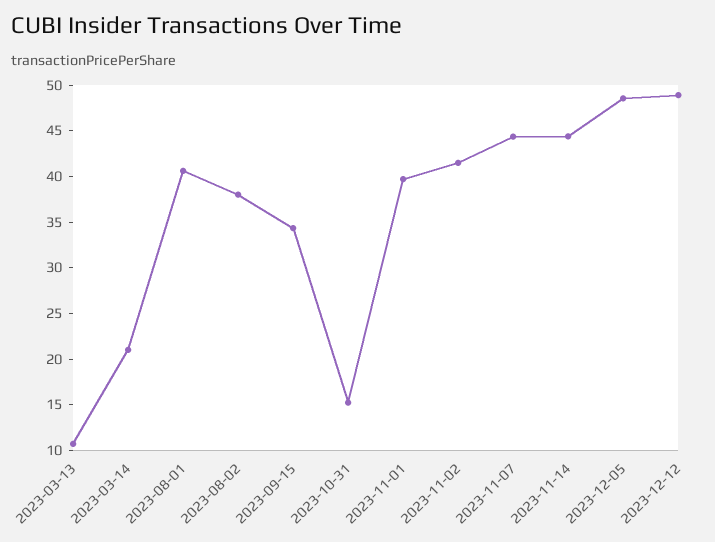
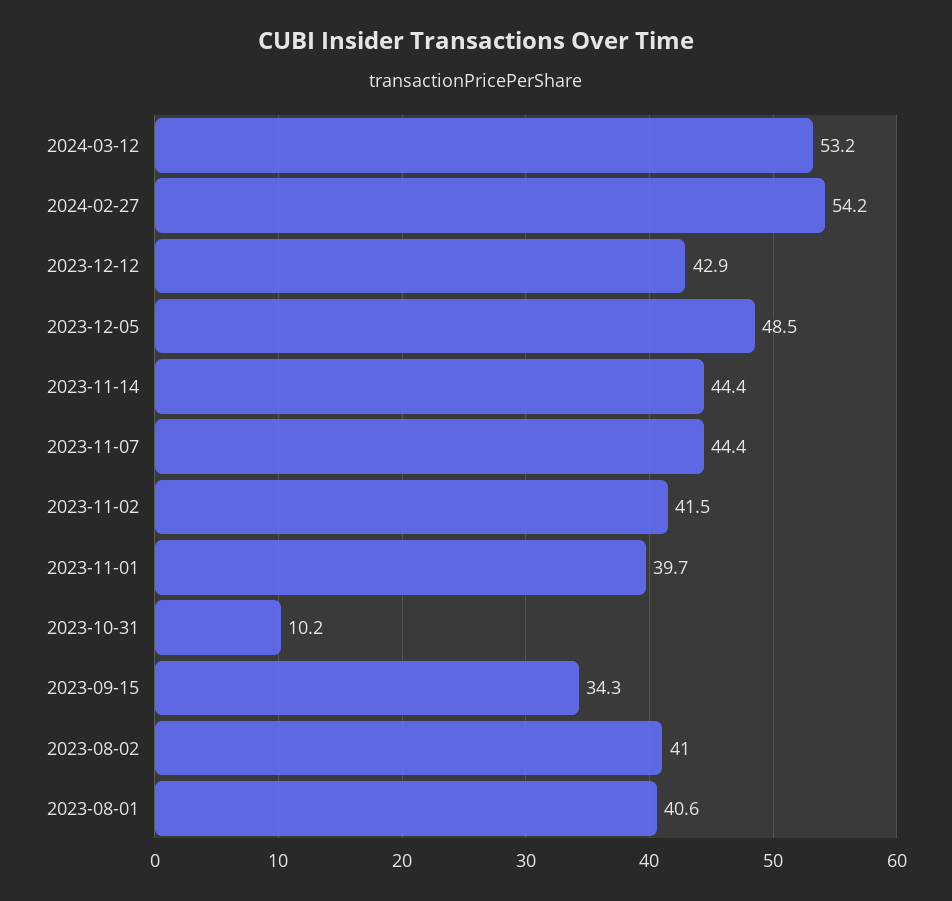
2023-03-13: 11 -> none
2023-03-14: 21 -> none
2023-08-02: 38 -> 41
2023-10-31: 15 -> 10.2
2023-12-12: 49 -> 42.9
2024-03-12: none -> 53.2
2024-02-27: none -> 54.2

